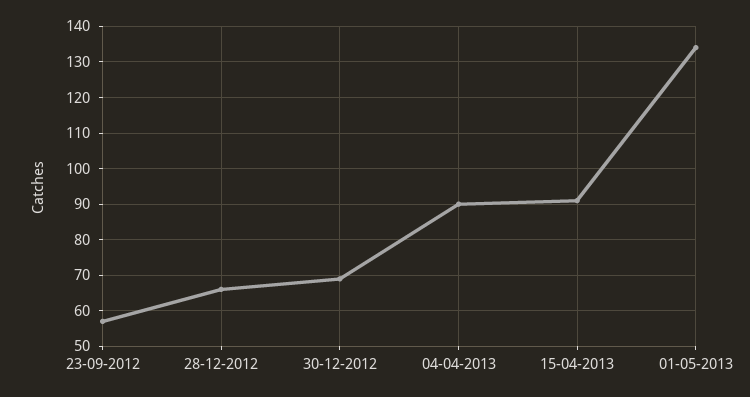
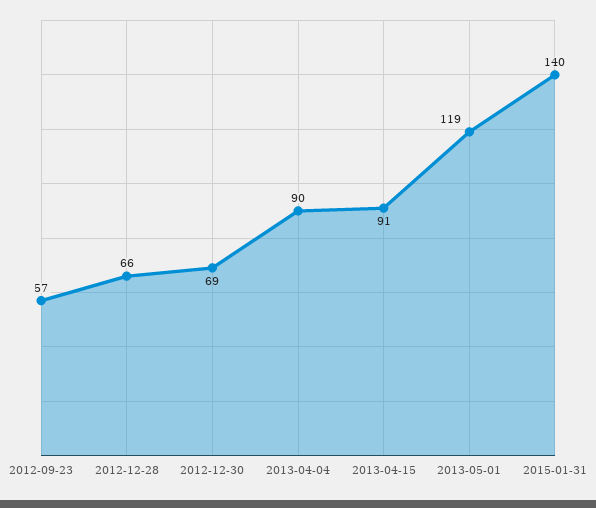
01-05-2013: 135 -> 119
2015-01-31: none -> 140

